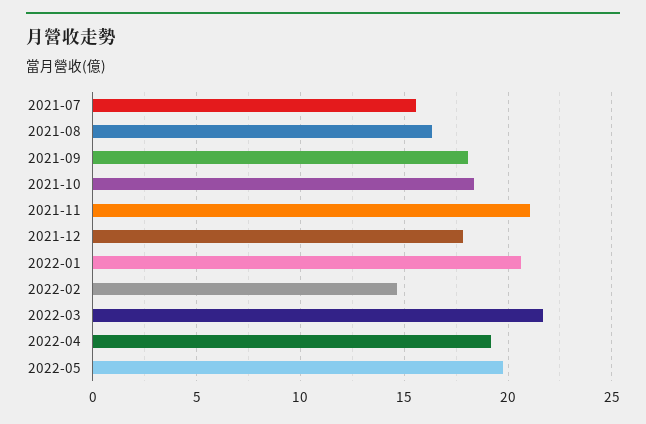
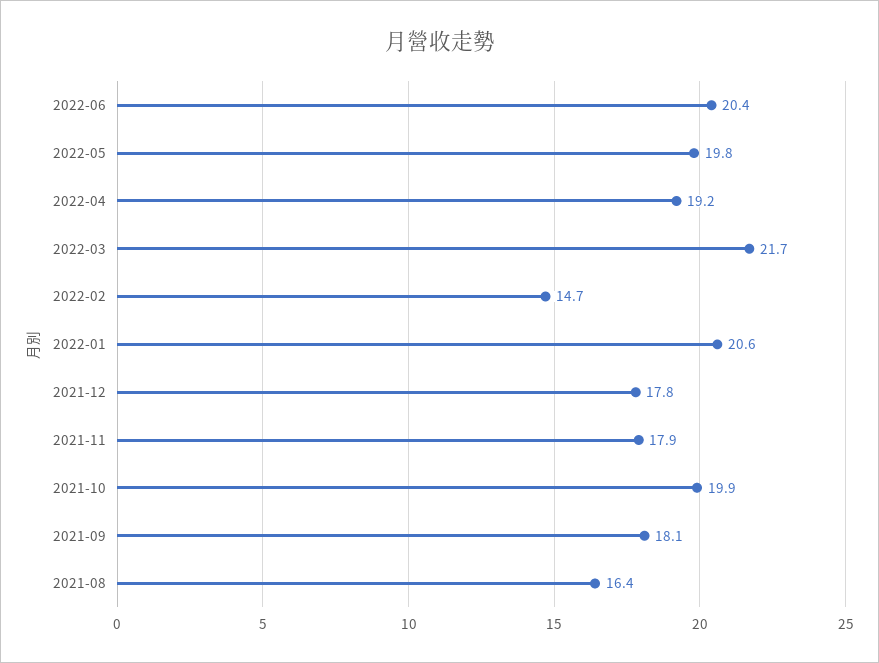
2021-07: 15.5 -> none
2021-10: 18.5 -> 19.9
2021-11: 21 -> 17.9
2022-06: none -> 20.4

